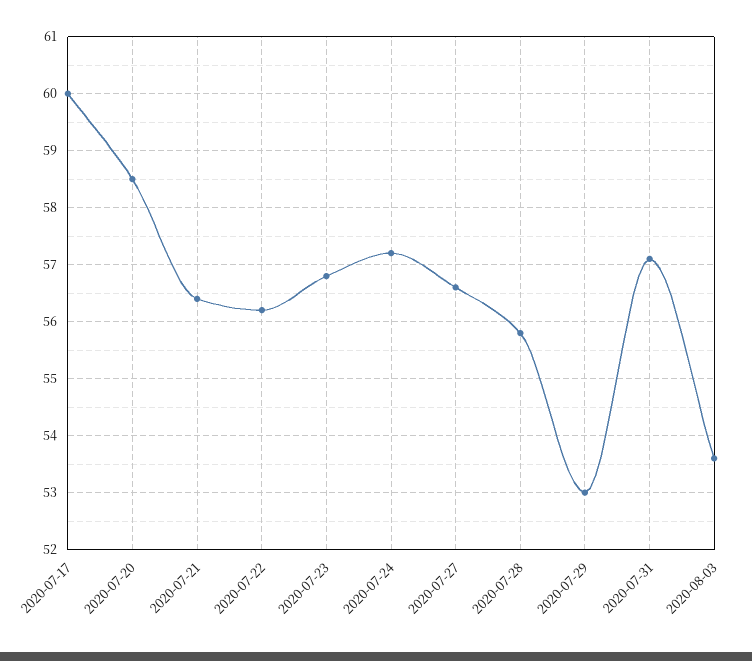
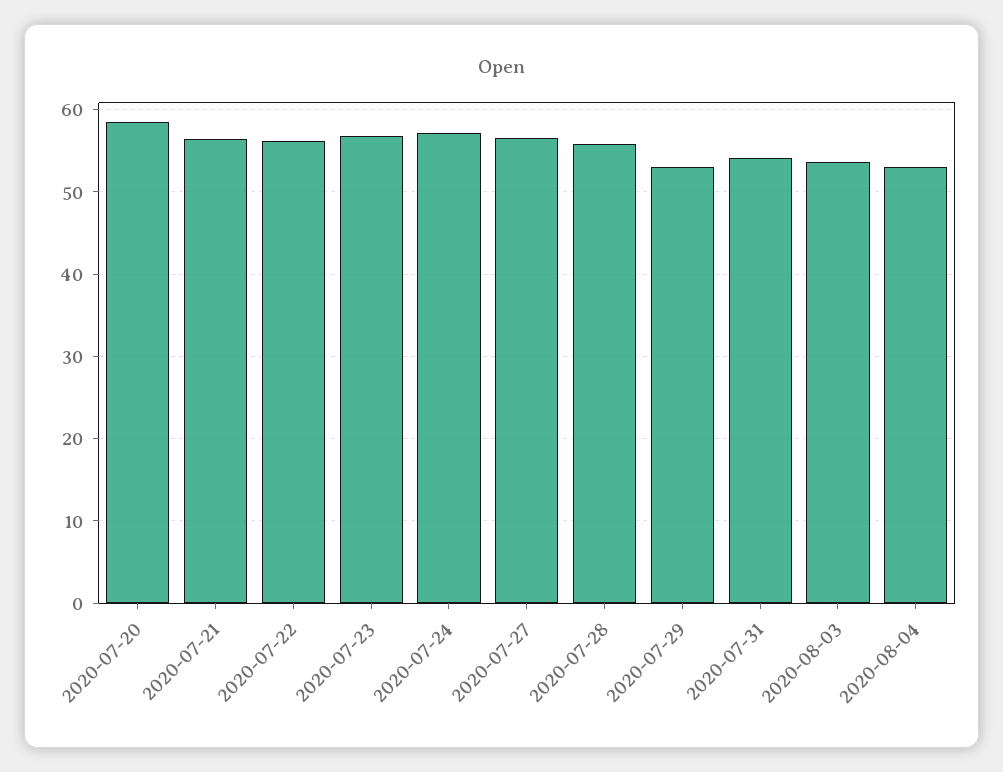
2020-07-17: 60 -> none
2020-07-31: 57 -> 54
2020-08-04: none -> 53

